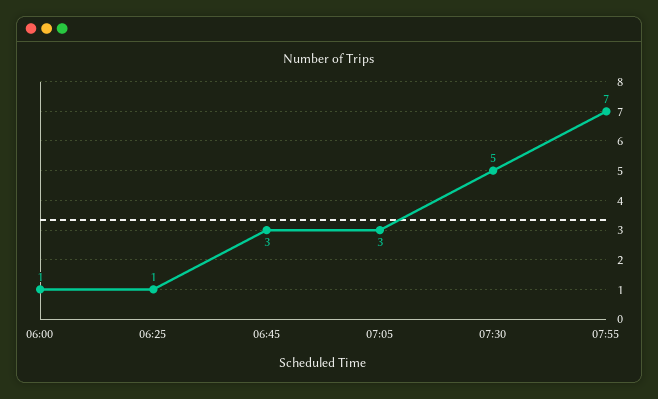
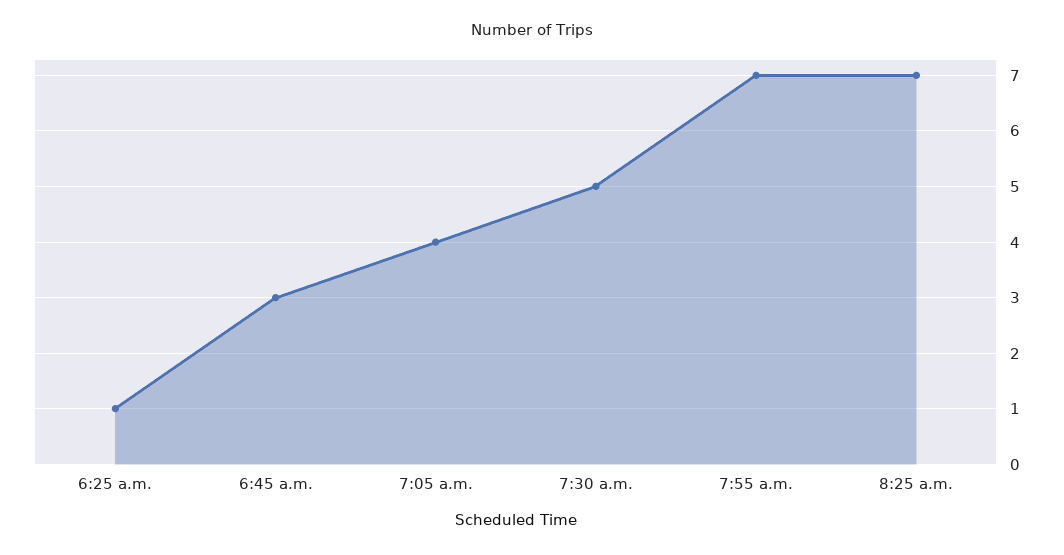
06:00: 1 -> none
07:05: 3 -> 4
8:25 a.m.: none -> 7

